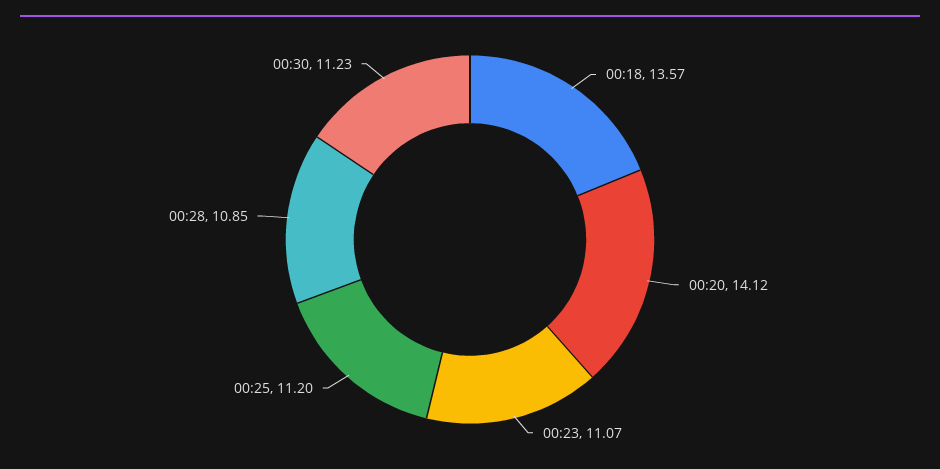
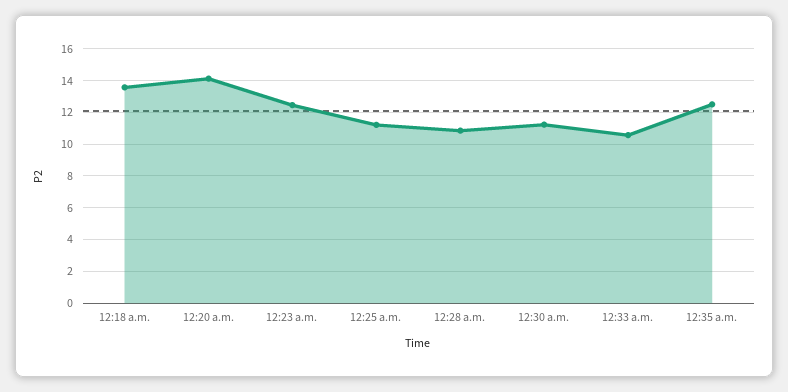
00:23: 11.07 -> 12.5
12:33 a.m.: none -> 10.5
12:35 a.m.: none -> 12.5

